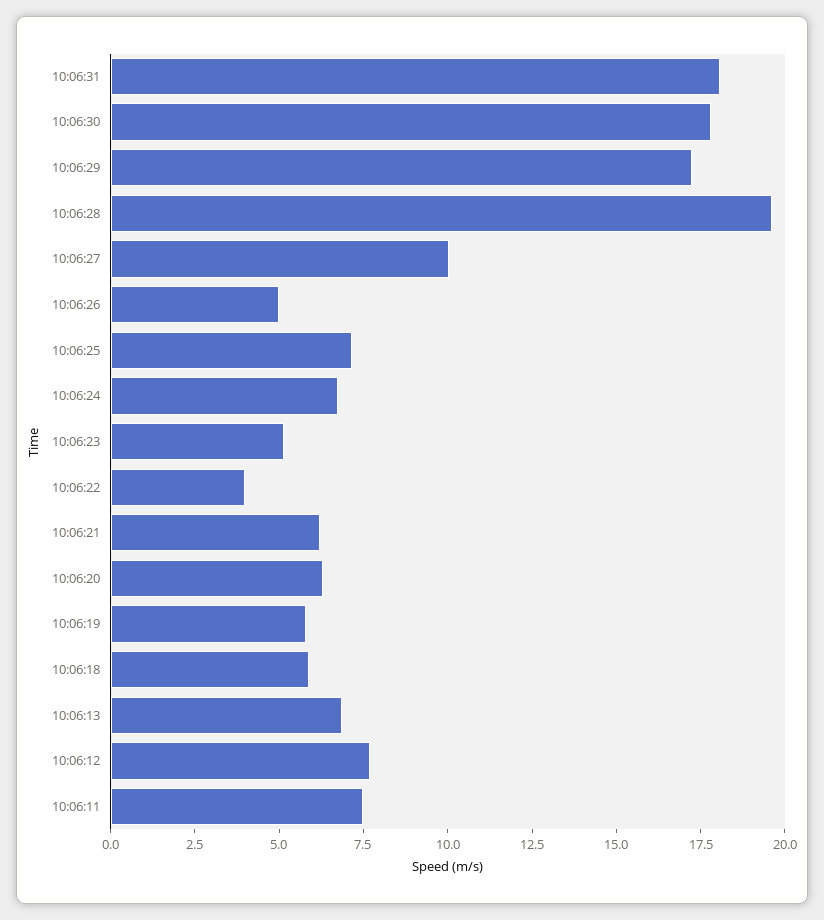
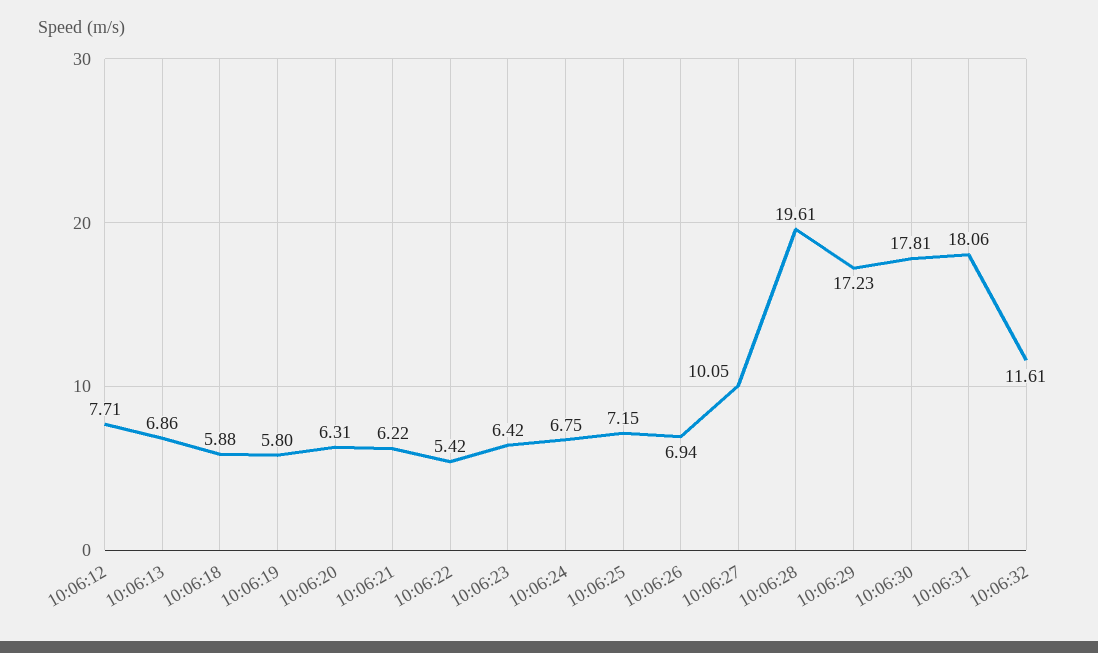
10:06:26: 5 -> 6.94
10:06:23: 5 -> 6.42
10:06:22: 4 -> 5.42
10:06:11: 7.5 -> none
10:06:32: none -> 11.61

